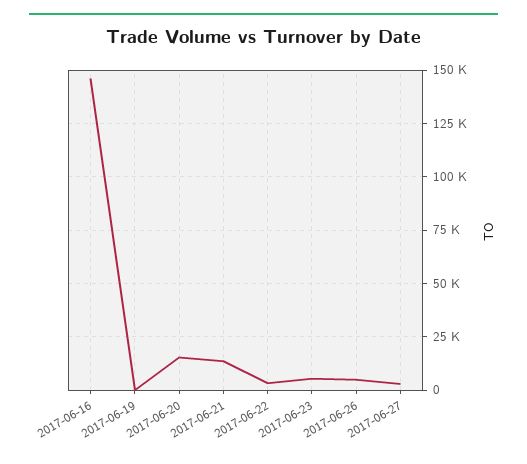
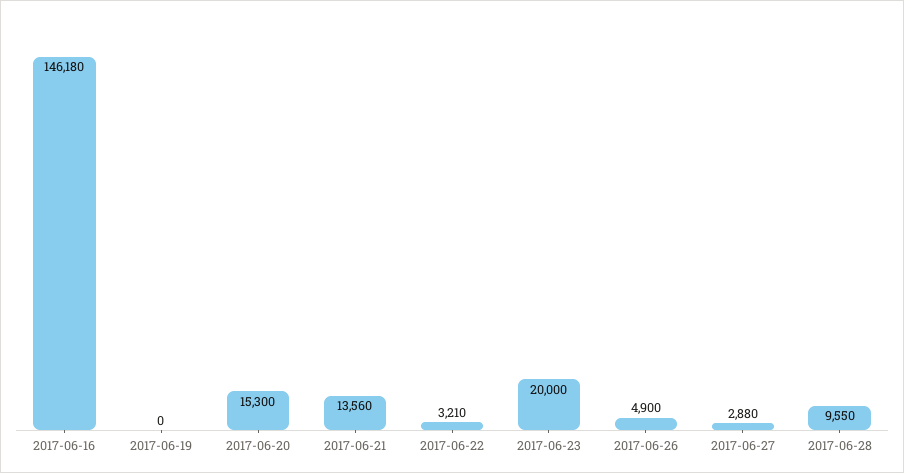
2017-06-23: 5000 -> 20000
2017-06-28: none -> 9550

